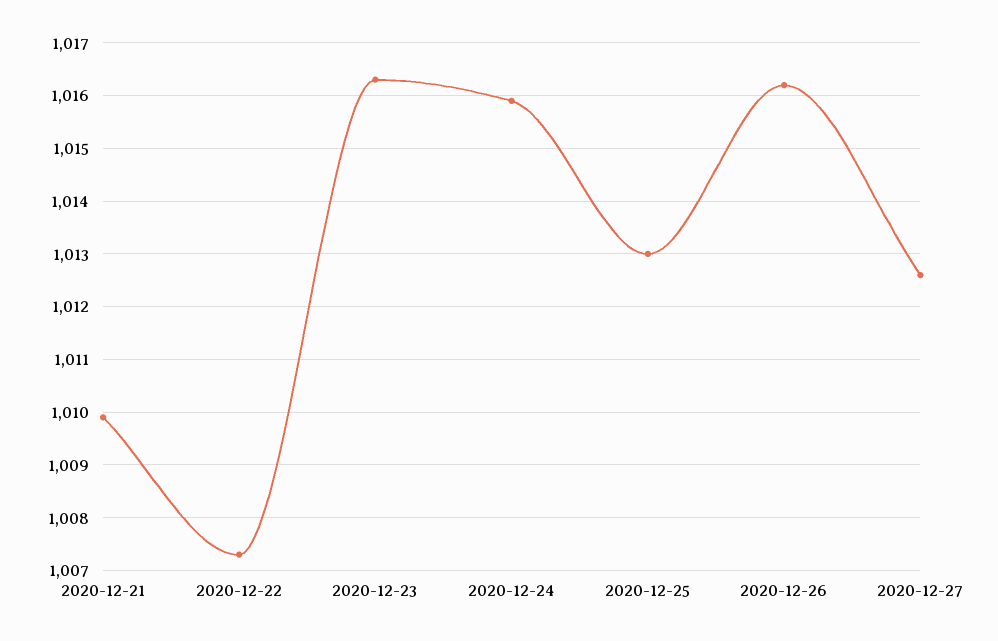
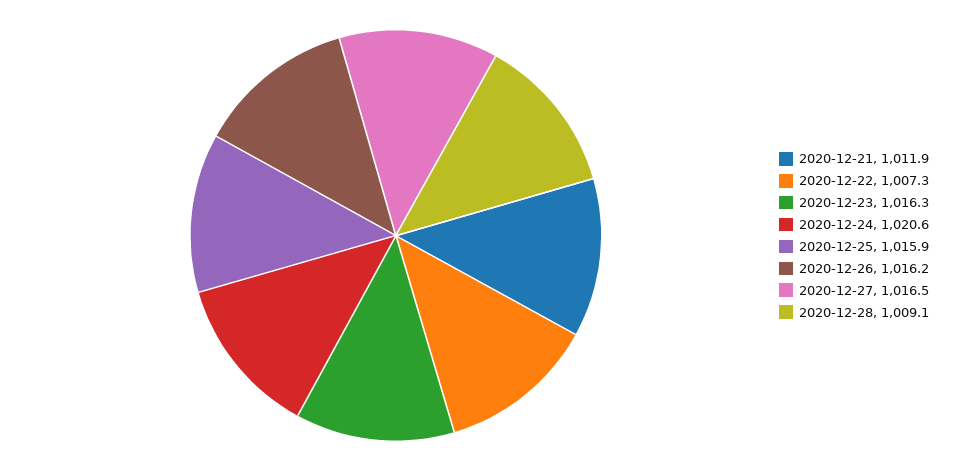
2020-12-21: 1010 -> 1011.9
2020-12-24: 1016 -> 1020.6
2020-12-25: 1013 -> 1015.9
2020-12-27: 1012.5 -> 1016.5
2020-12-28: none -> 1009.1

